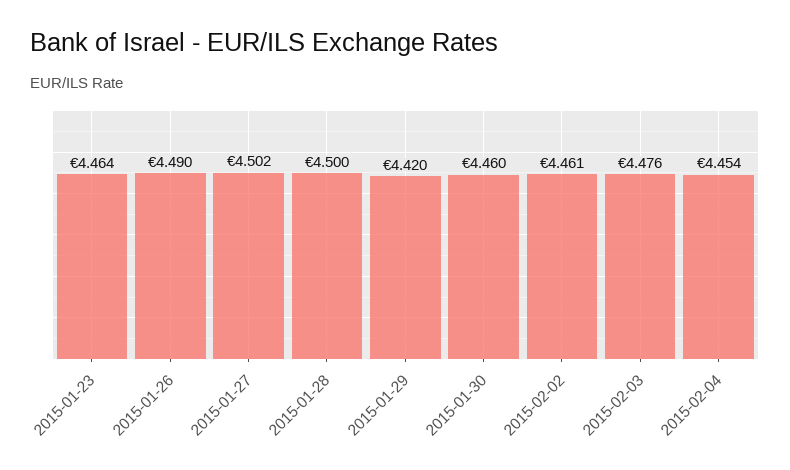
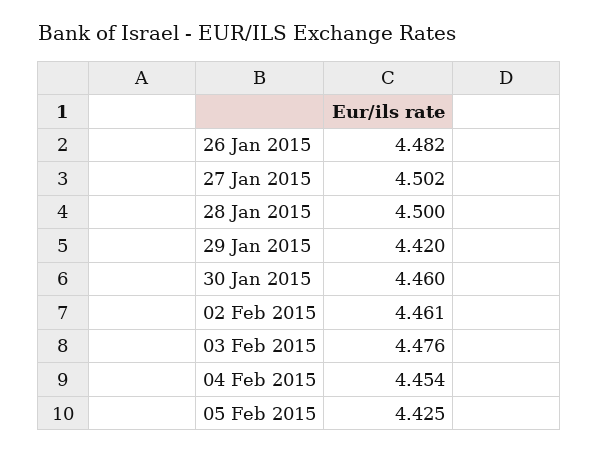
2015-01-23: 4.464 -> none
2015-01-26: 4.49 -> 4.482
05 Feb 2015: none -> 4.425

